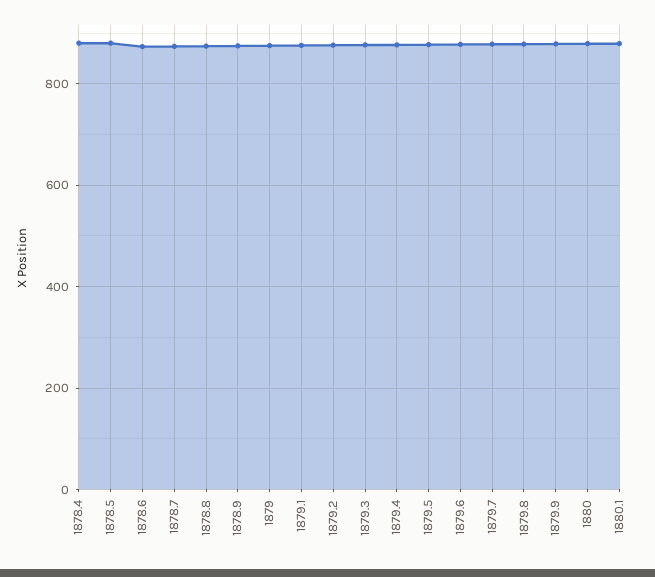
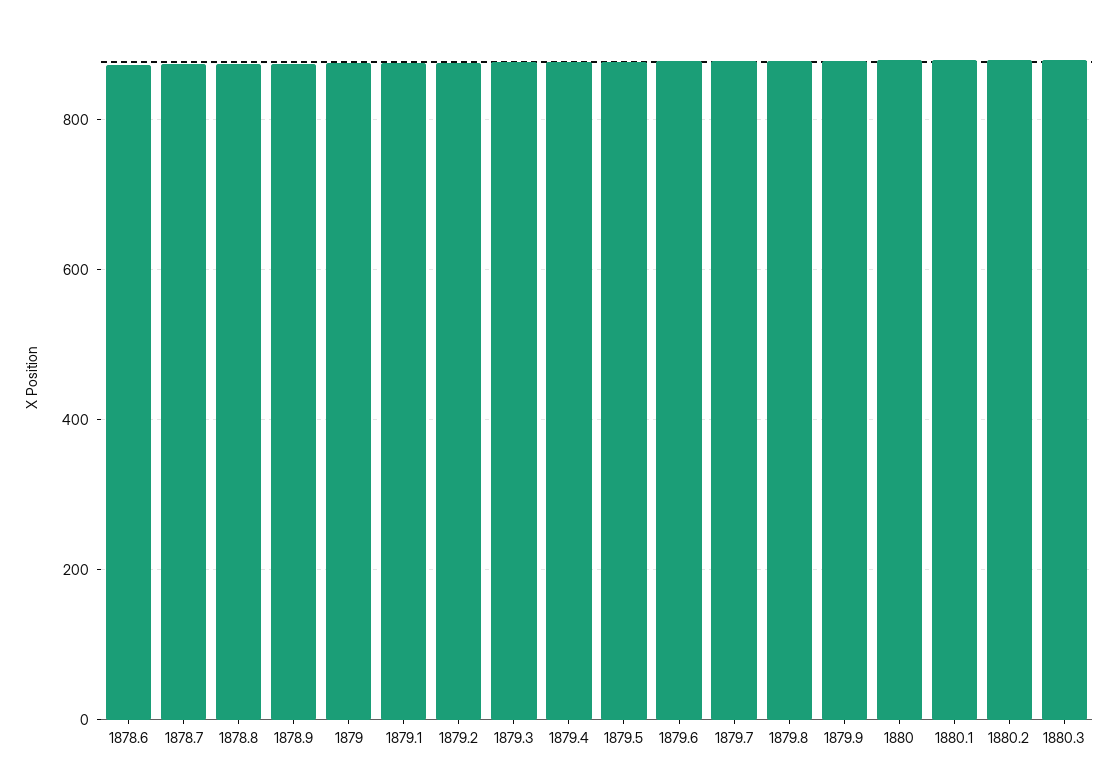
1878.4: 880 -> none
1878.5: 880 -> none
1880.2: none -> 880
1880.3: none -> 880

